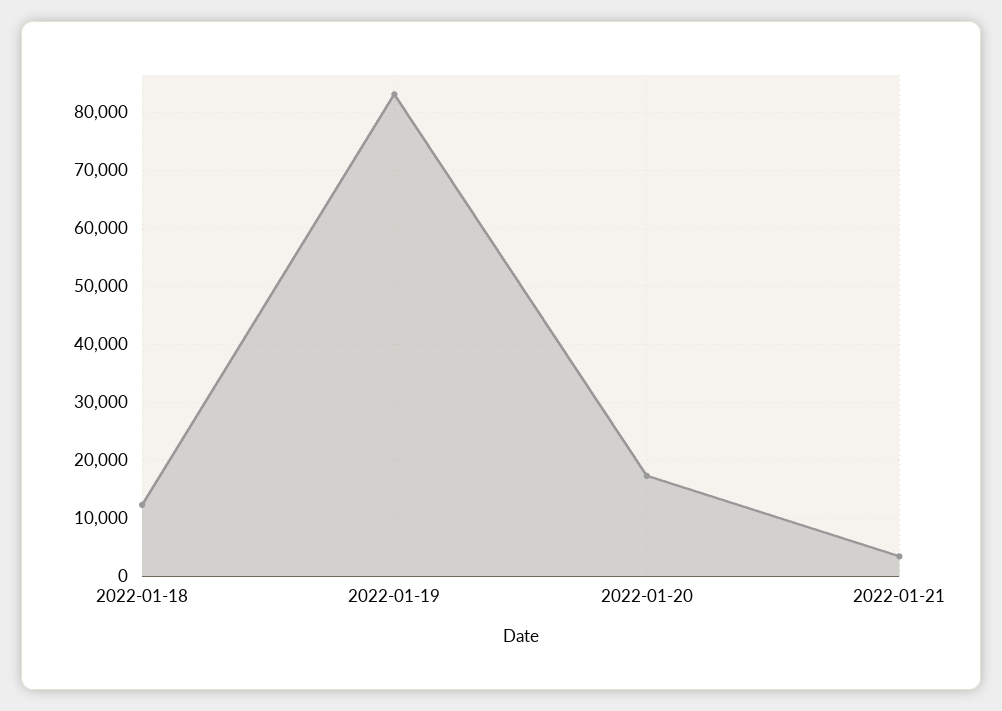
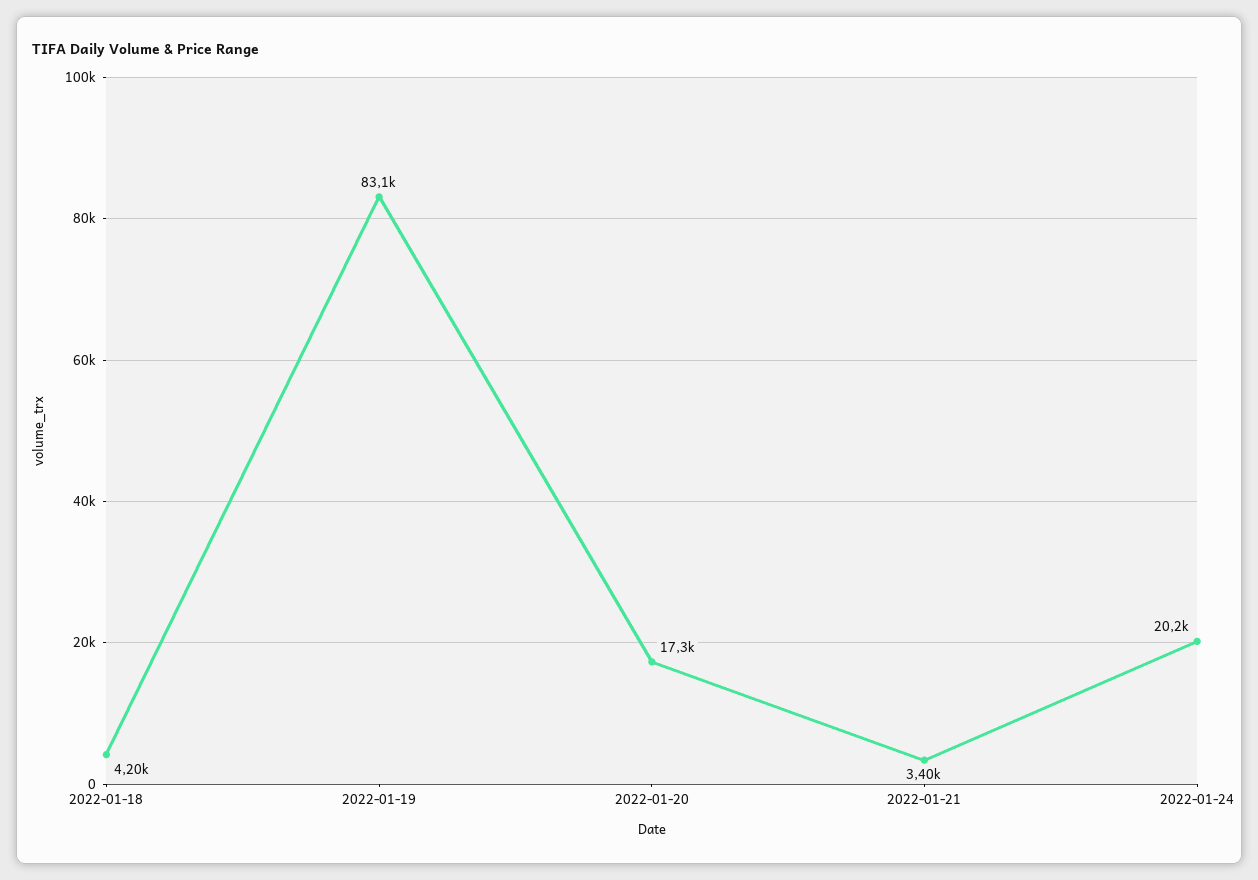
2022-01-18: 12000 -> 4200
2022-01-24: none -> 20200

